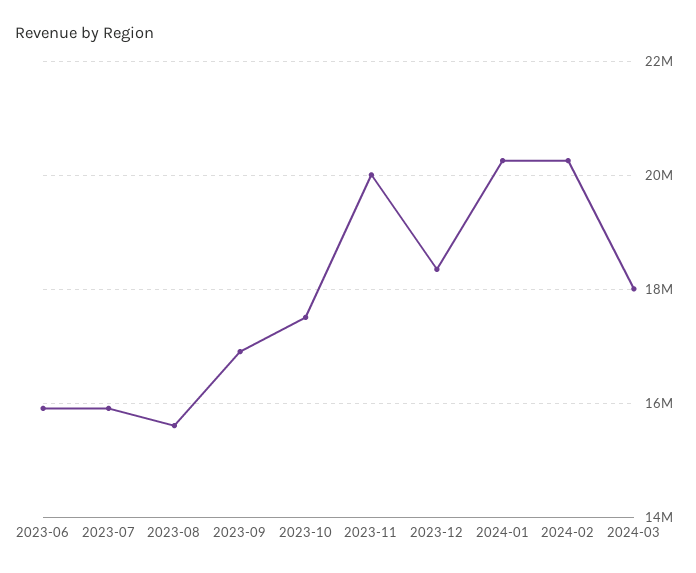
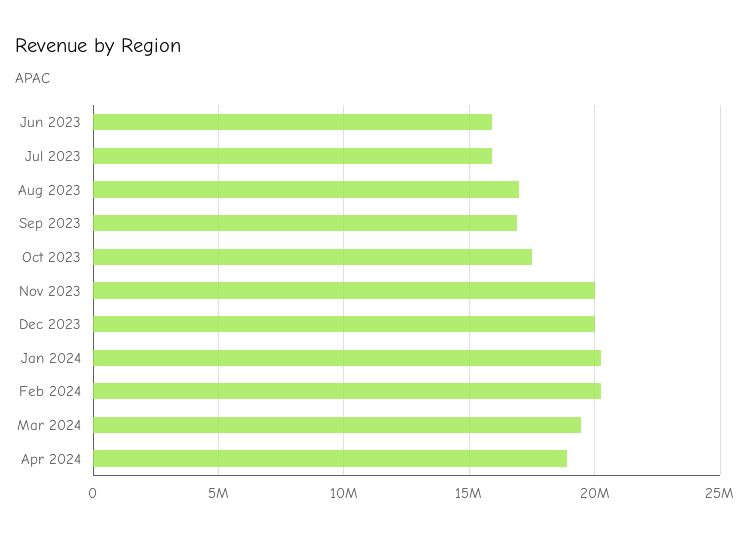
2023-08: 15600000 -> 17000000
2023-12: 18400000 -> 20000000
2024-03: 18000000 -> 19500000
Apr 2024: none -> 19000000

